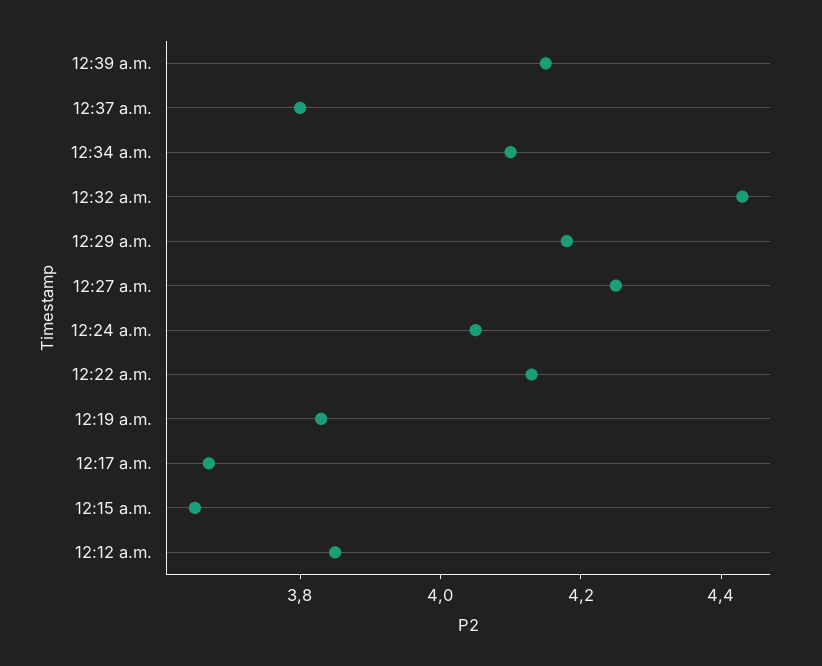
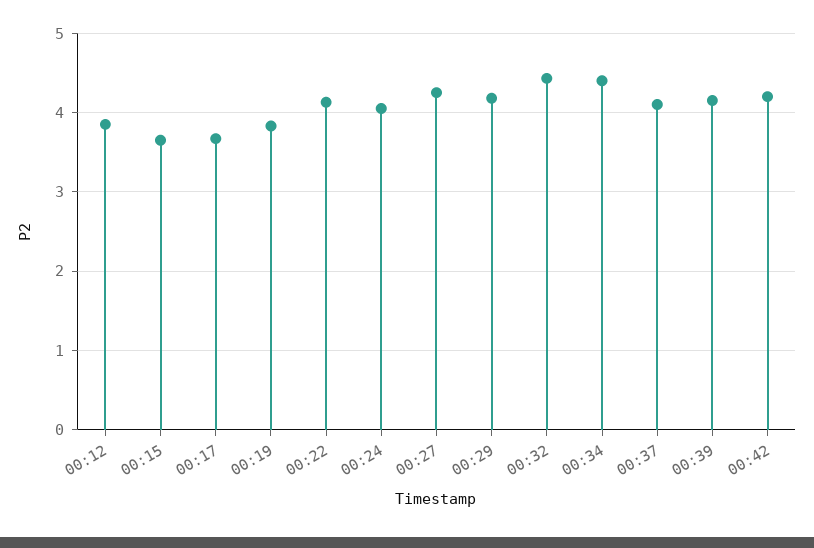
12:37 a.m.: 3.8 -> 4.1
12:34 a.m.: 4.1 -> 4.4
00:42: none -> 4.2

